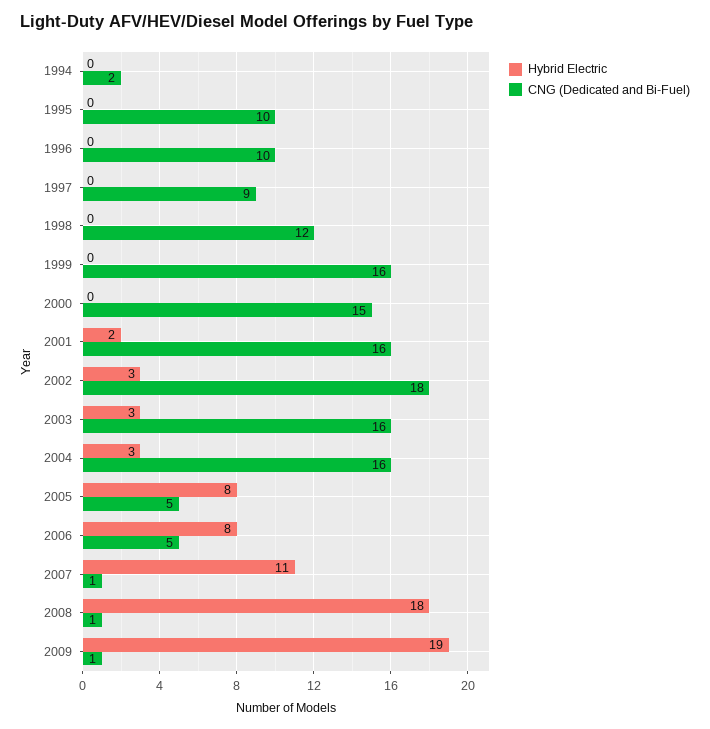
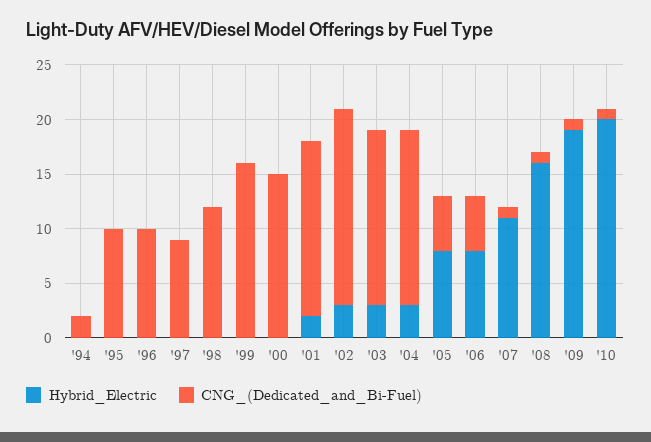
Hybrid Electric, 2008: 18 -> 16
Hybrid Electric, '10: none -> 20
CNG (Dedicated and Bi-Fuel), '10: none -> 1

